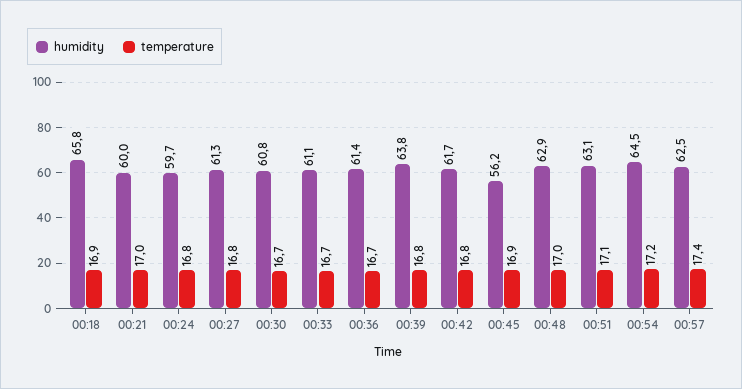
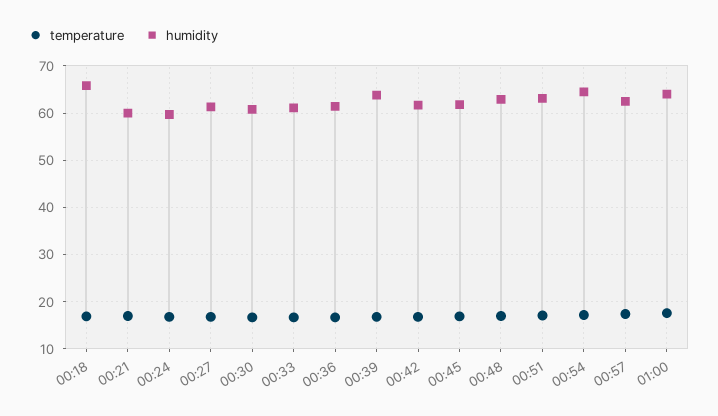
humidity, 00:45: 56.2 -> 62
temperature, 01:00: none -> 18
humidity, 01:00: none -> 64

